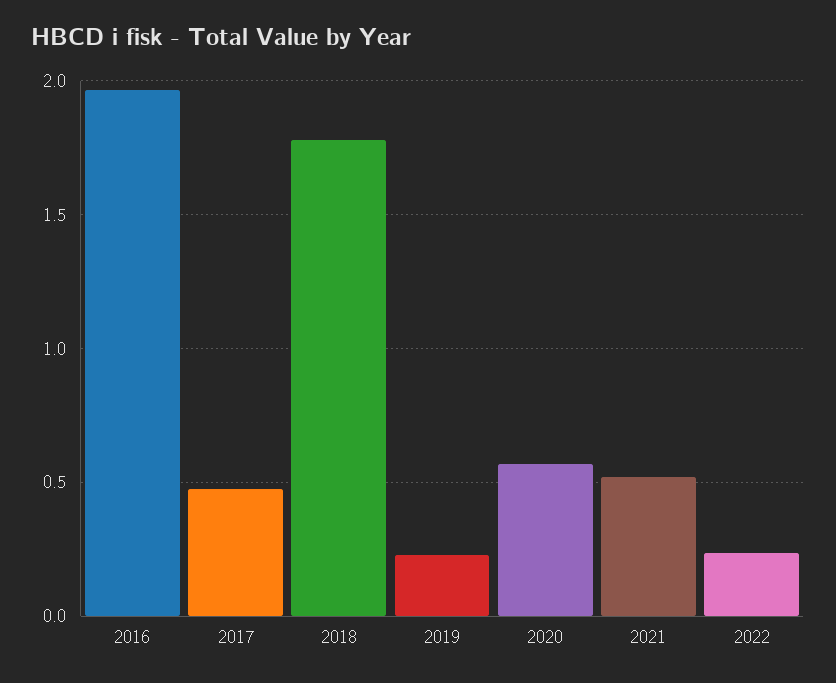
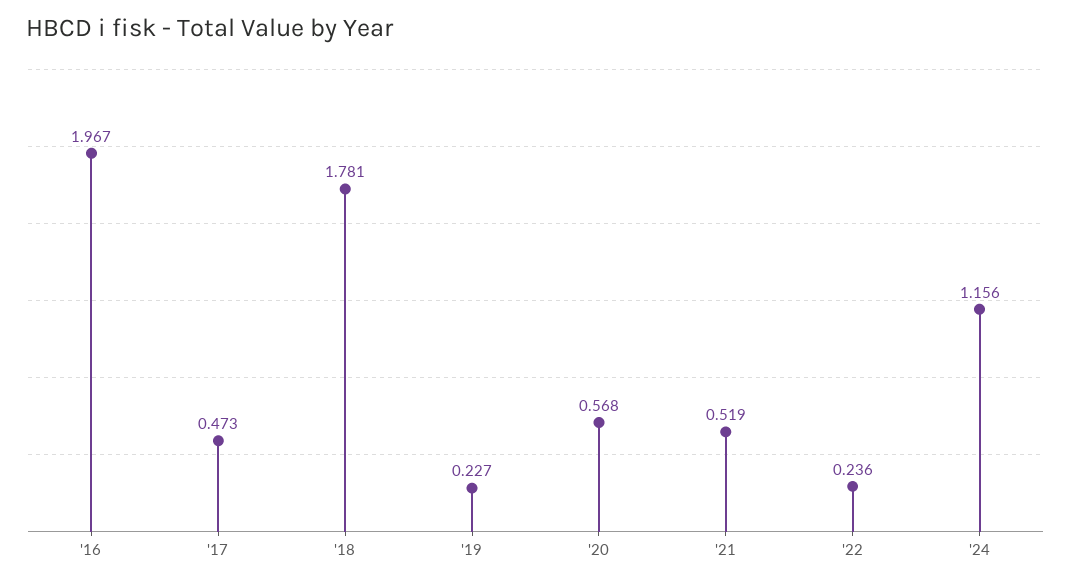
'24: none -> 1.156

